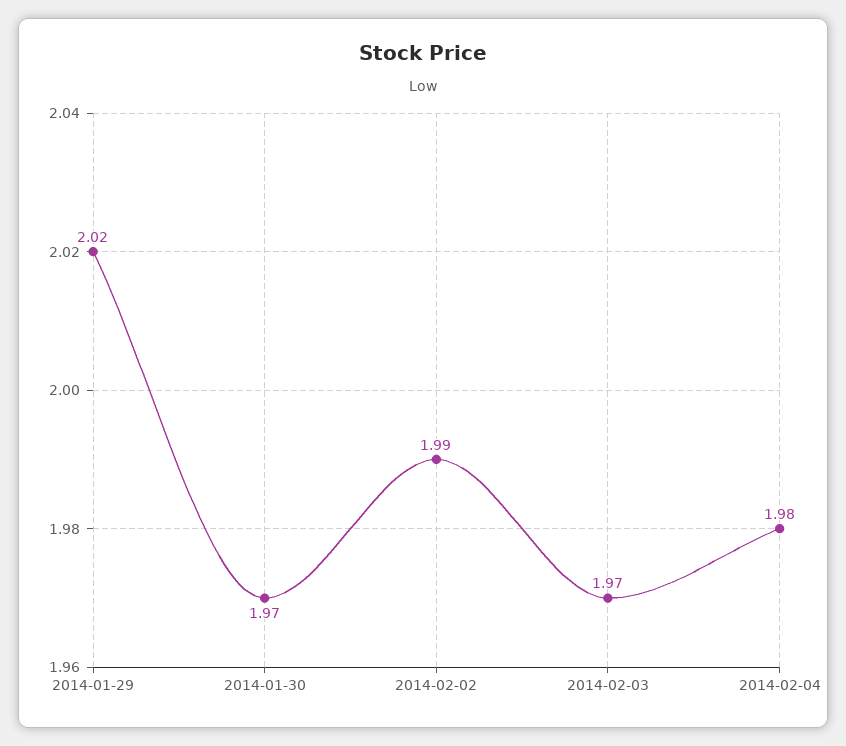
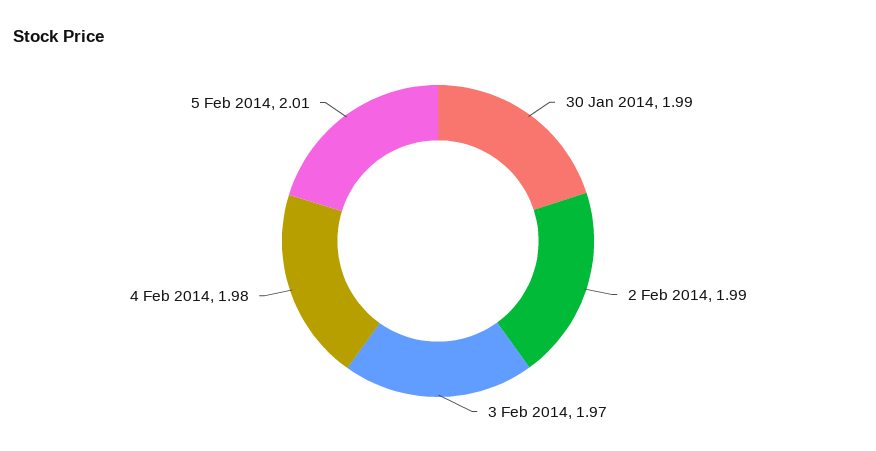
2014-01-29: 2.02 -> none
2014-01-30: 1.97 -> 1.99
5 Feb 2014: none -> 2.01

